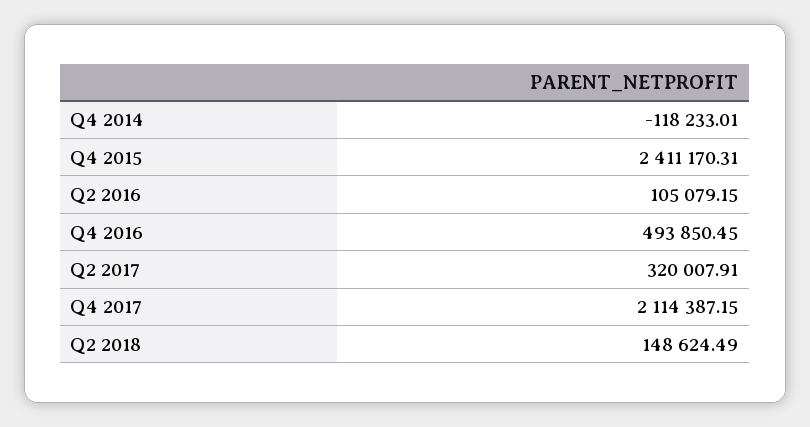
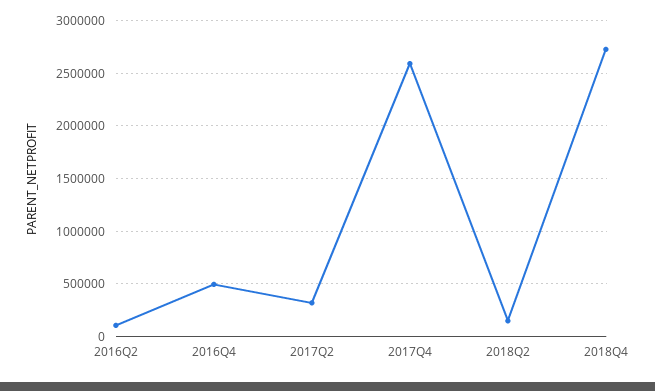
Q4 2014: -118233.01 -> none
Q4 2015: 2411170.31 -> none
Q4 2017: 2114387.15 -> 2600000
2018Q4: none -> 2700000

